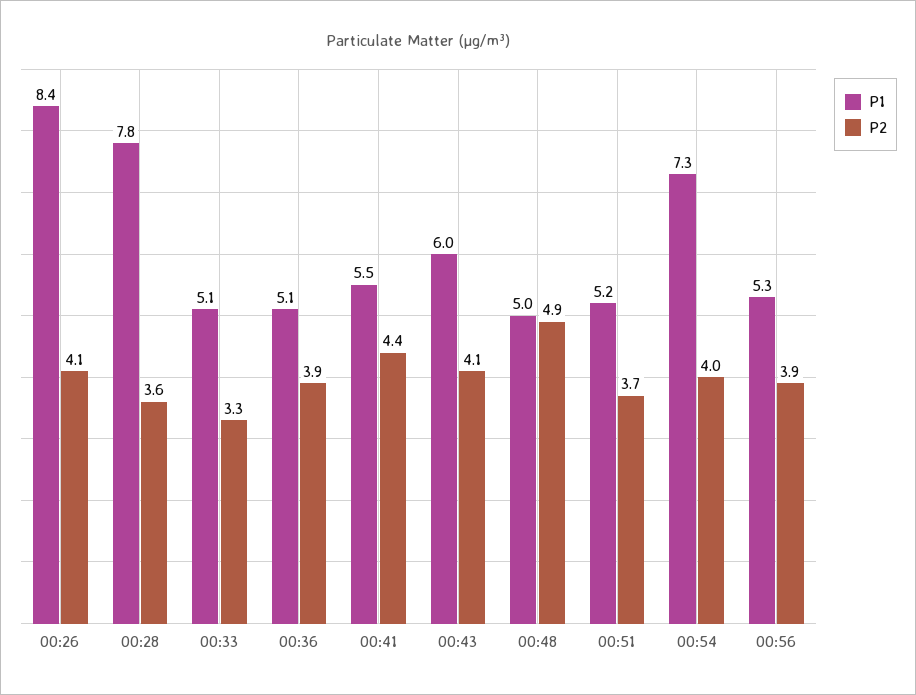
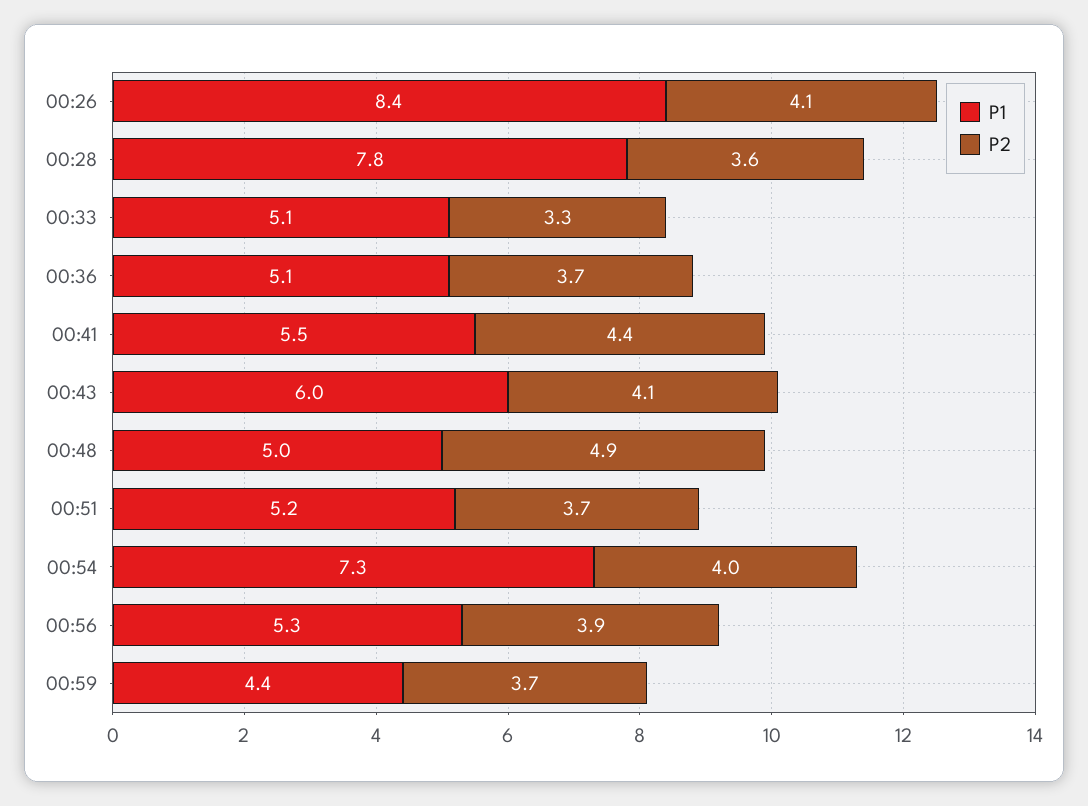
P2, 00:36: 3.9 -> 3.7
P1, 00:59: none -> 4.4
P2, 00:59: none -> 3.7

